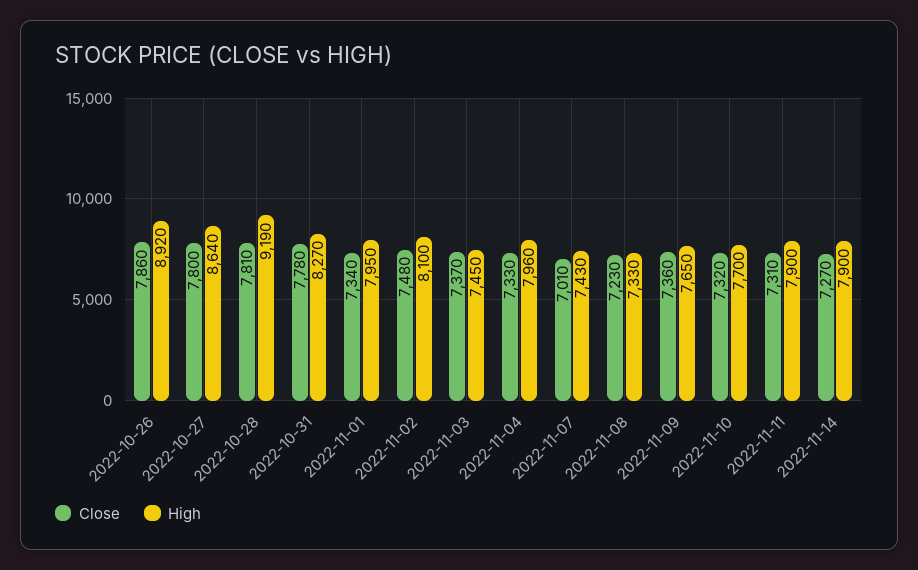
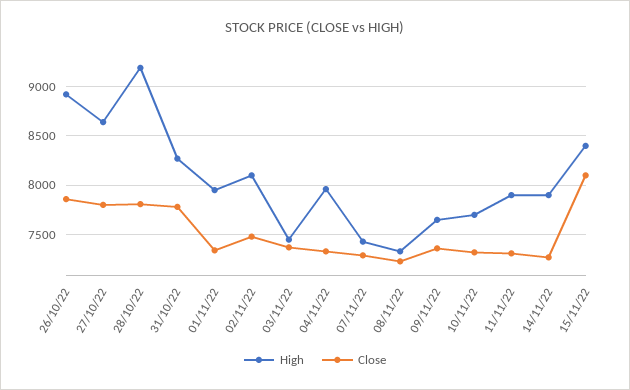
Close, 2022-11-07: 7010 -> 7300
High, 15/11/22: none -> 8400
Close, 15/11/22: none -> 8100

